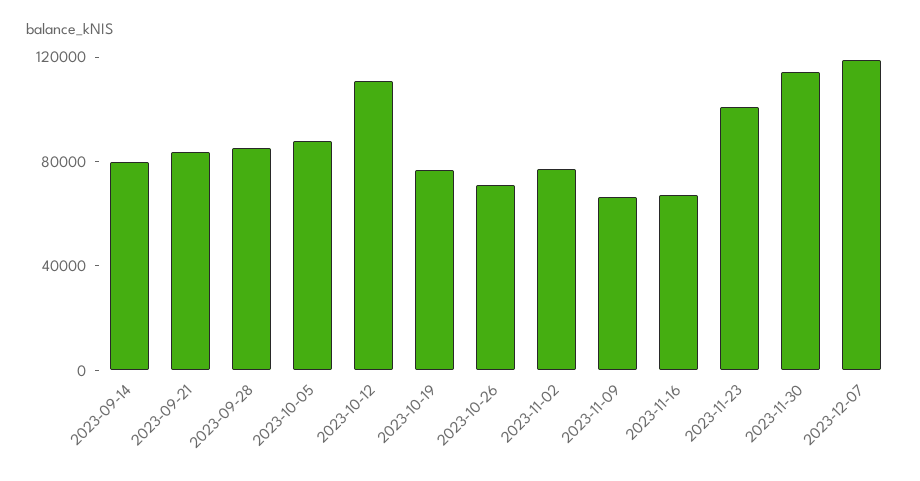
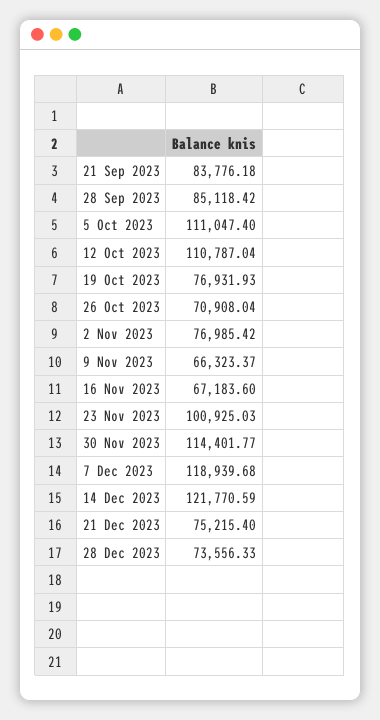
2023-09-14: 80000 -> none
2023-10-05: 90000 -> 111047.4
14 Dec 2023: none -> 121770.59
21 Dec 2023: none -> 75215.4
28 Dec 2023: none -> 73556.33

